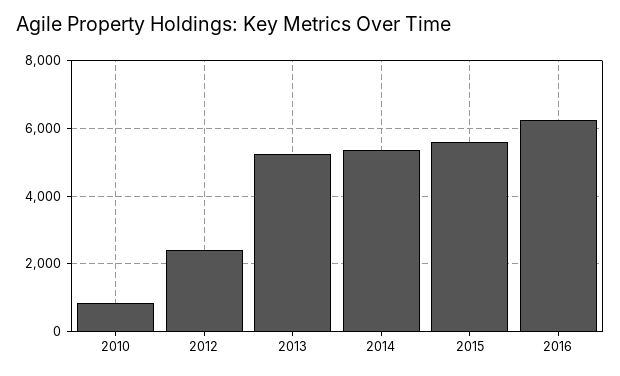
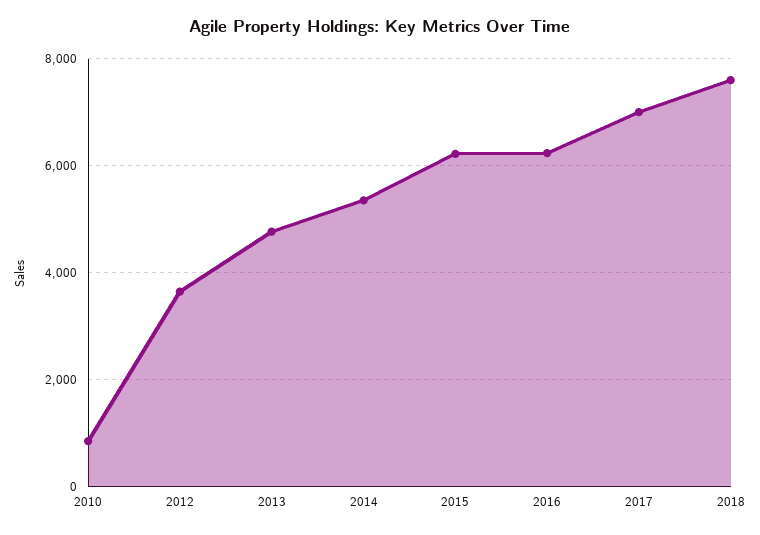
2012: 2400 -> 3600
2013: 5200 -> 4800
2015: 5600 -> 6200
2017: none -> 7000
2018: none -> 7600

